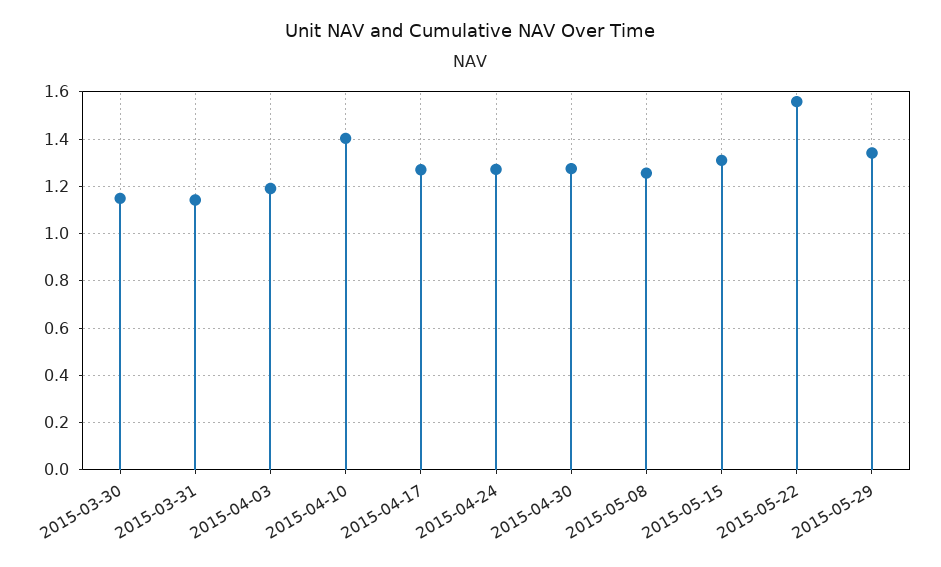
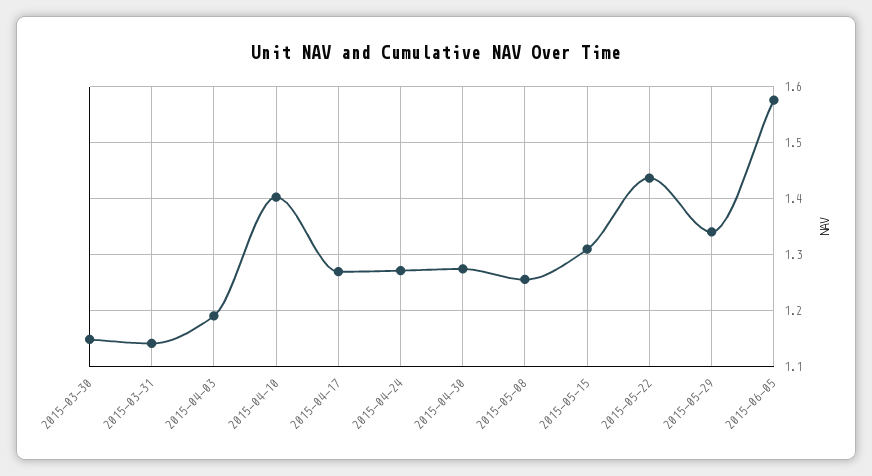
2015-05-22: 1.55 -> 1.44
2015-06-05: none -> 1.58

